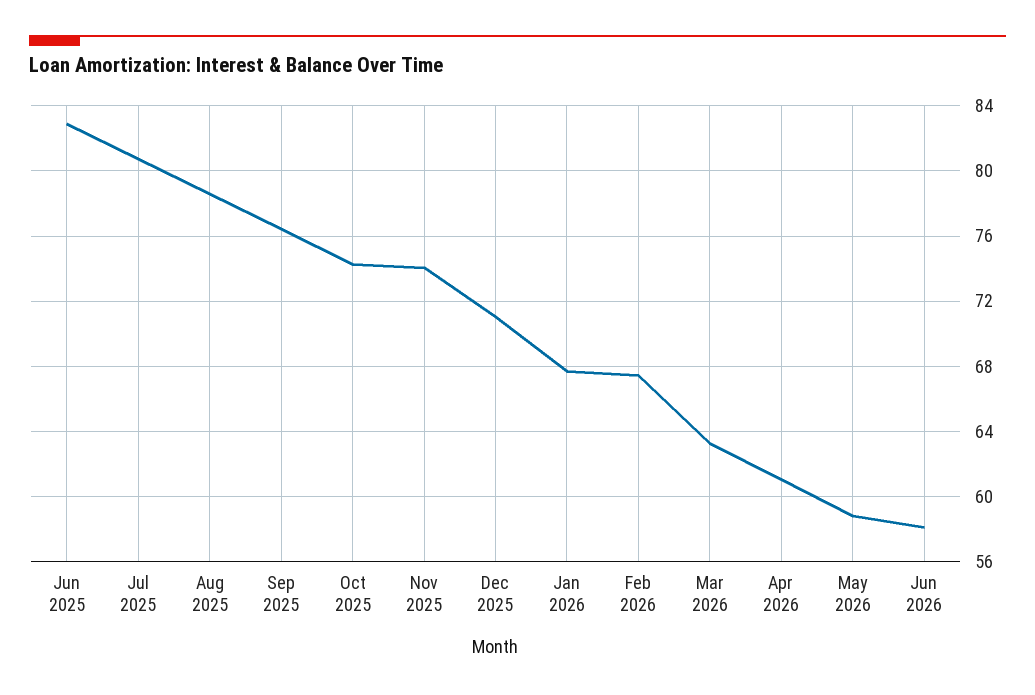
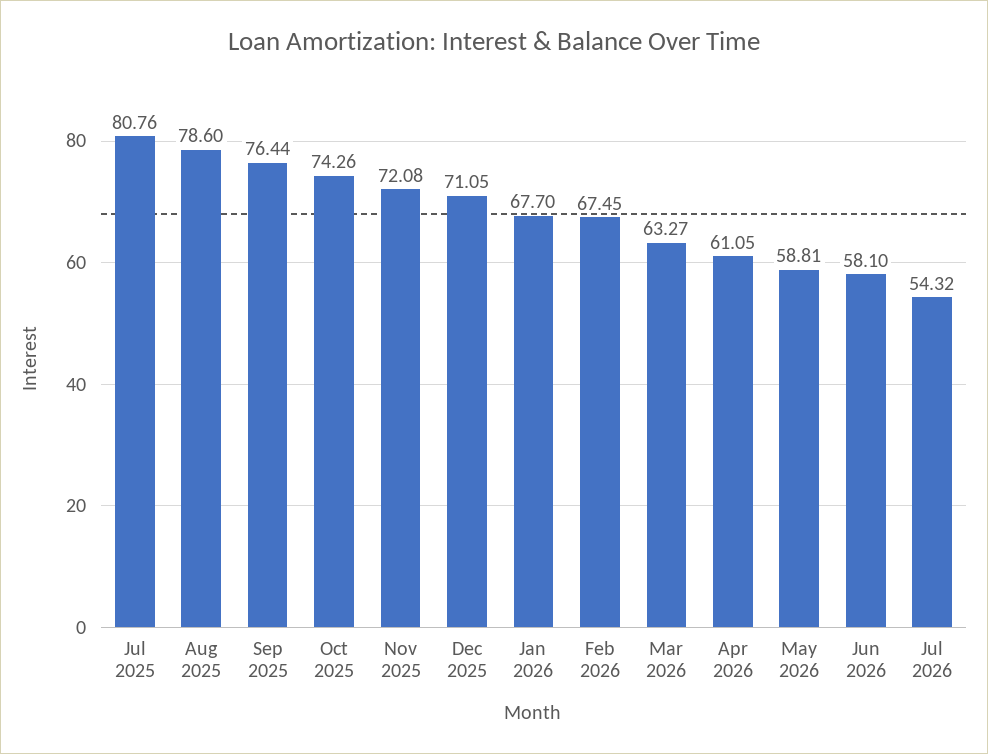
Jun 2025: 83 -> none
Nov 2025: 74 -> 72.08
Jul 2026: none -> 54.32

